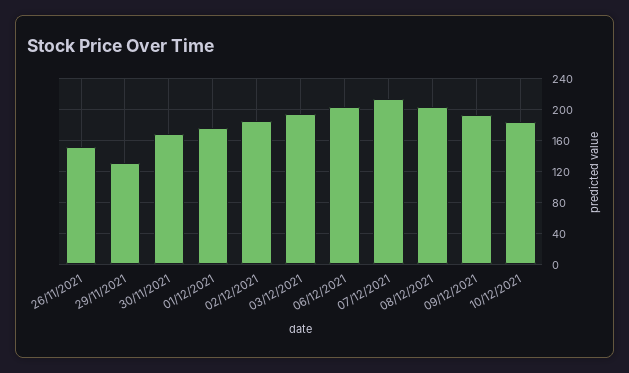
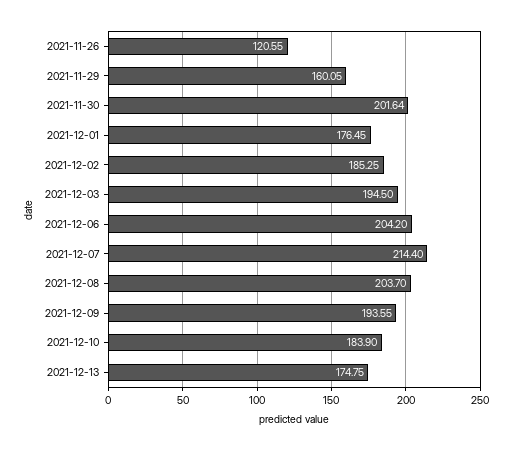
26/11/2021: 150 -> 120.55
29/11/2021: 130 -> 160.05
30/11/2021: 170 -> 201.64
2021-12-13: none -> 174.75

